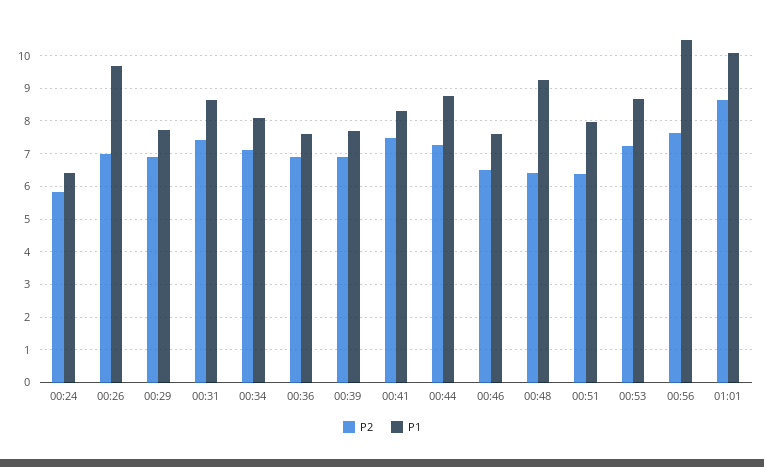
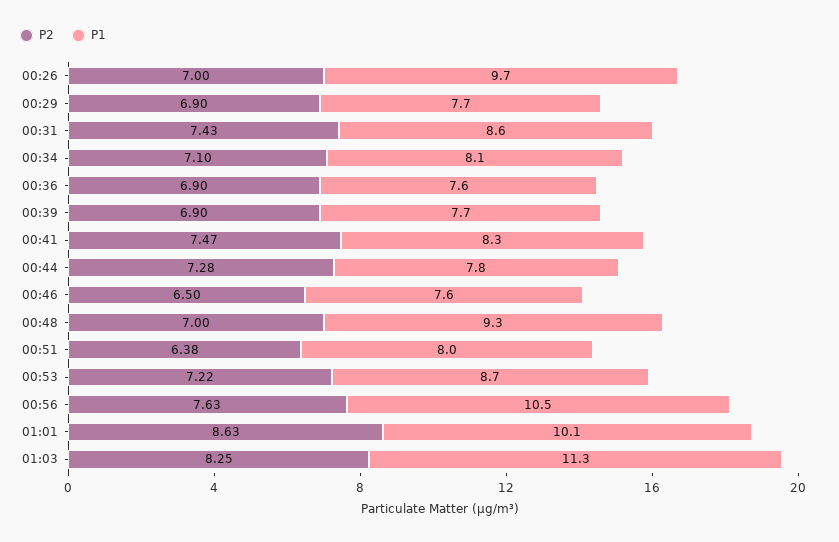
P2, 00:24: 5.8 -> none
P1, 00:24: 6.4 -> none
P1, 00:44: 8.8 -> 7.8
P2, 00:48: 6.4 -> 7
P2, 01:03: none -> 8.25
P1, 01:03: none -> 11.3

